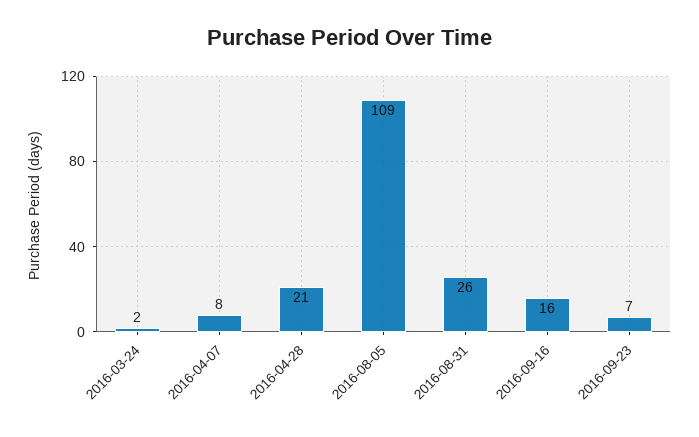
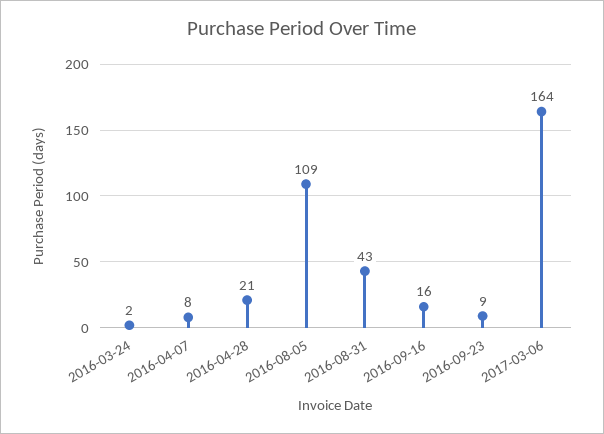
2016-08-31: 26 -> 43
2016-09-23: 7 -> 9
2017-03-06: none -> 164

